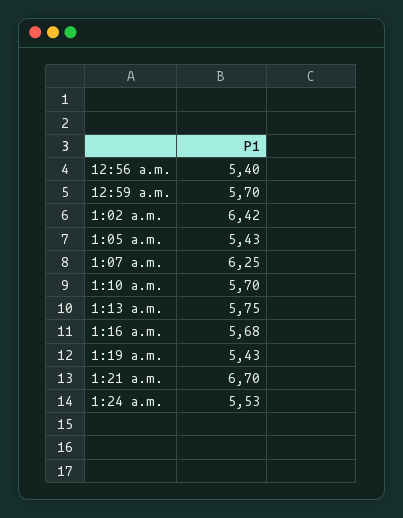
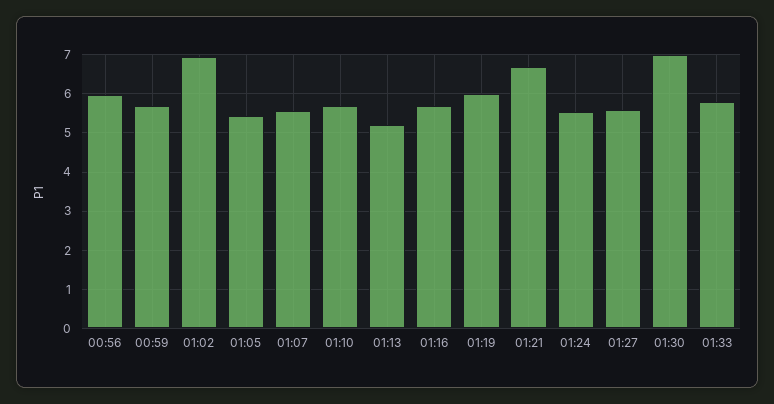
12:56 a.m.: 5.4 -> 6
1:02 a.m.: 6.42 -> 7
1:07 a.m.: 6.25 -> 5.6
1:13 a.m.: 5.75 -> 5.2
1:19 a.m.: 5.43 -> 6
01:27: none -> 5.6
01:30: none -> 7
01:33: none -> 5.8

